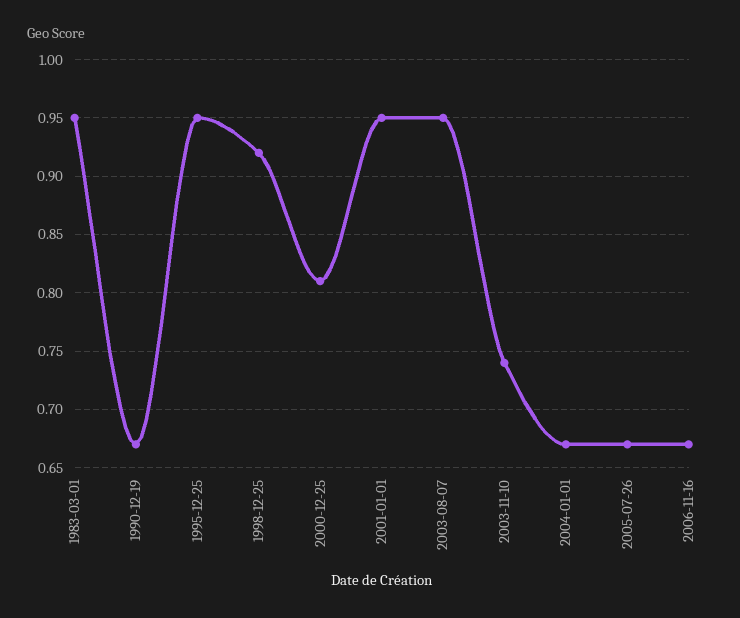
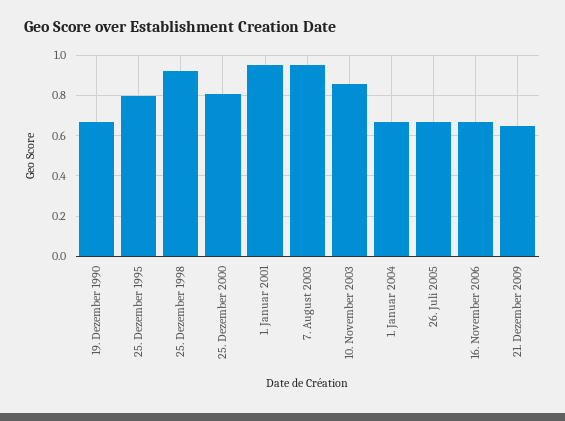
1983-03-01: 0.95 -> none
1995-12-25: 0.95 -> 0.8
2003-11-10: 0.74 -> 0.85
21. Dezember 2009: none -> 0.65

